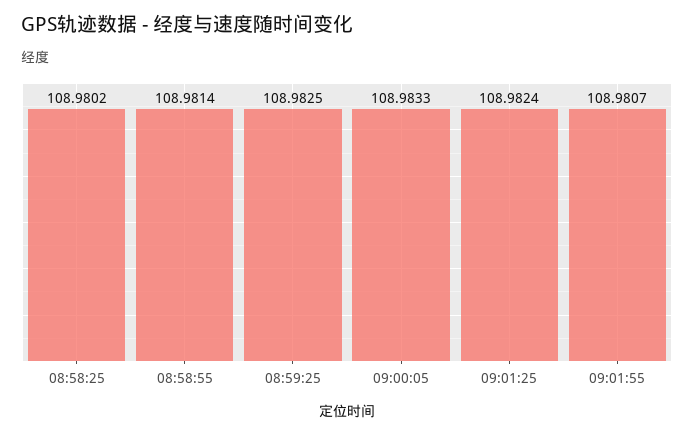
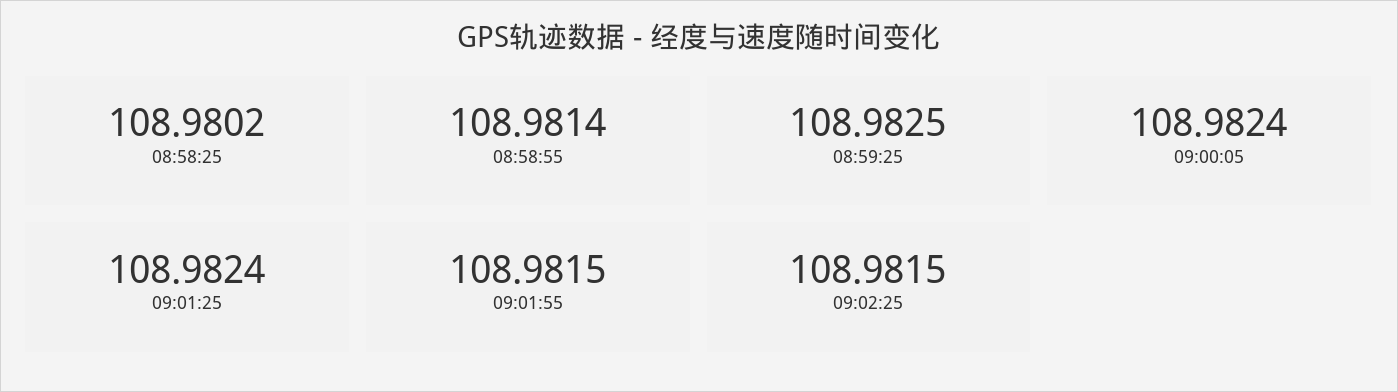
09:00:05: 108.9833 -> 108.9824
09:01:55: 108.9807 -> 108.9815
09:02:25: none -> 108.9815

